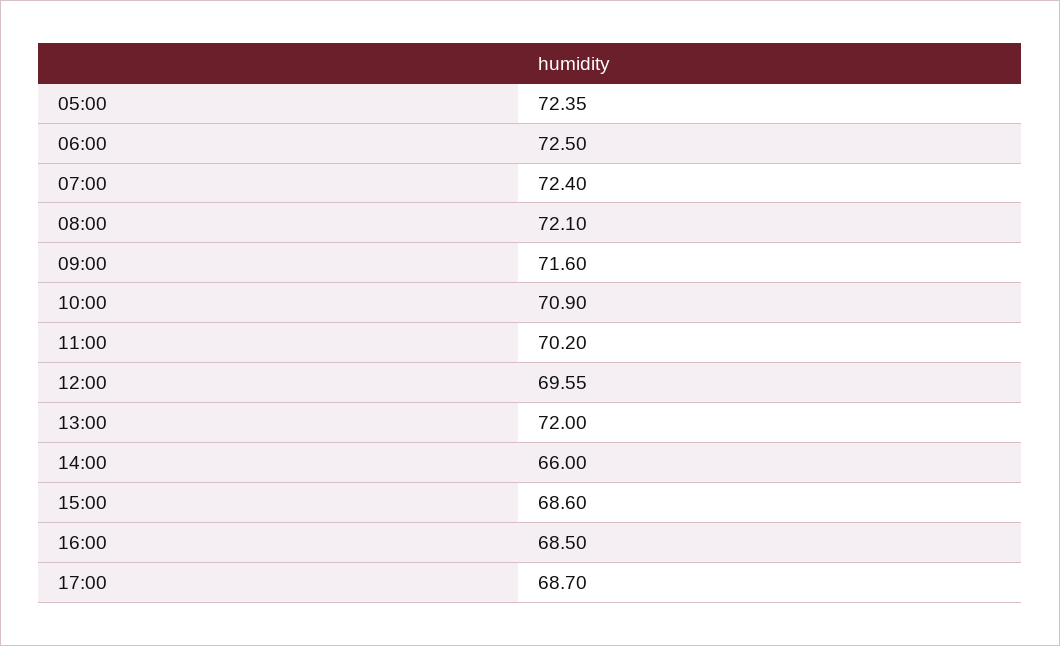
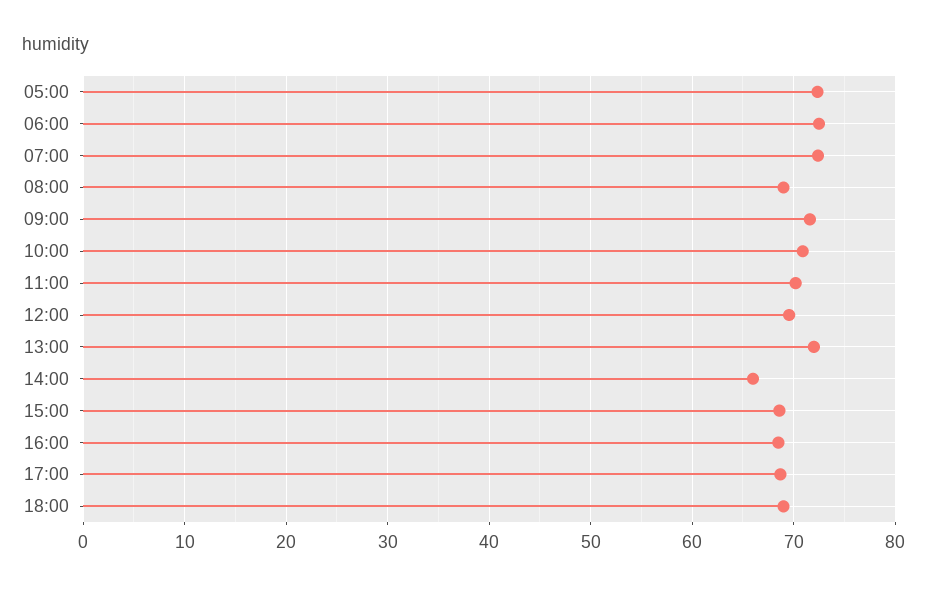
08:00: 72.1 -> 69
18:00: none -> 69

